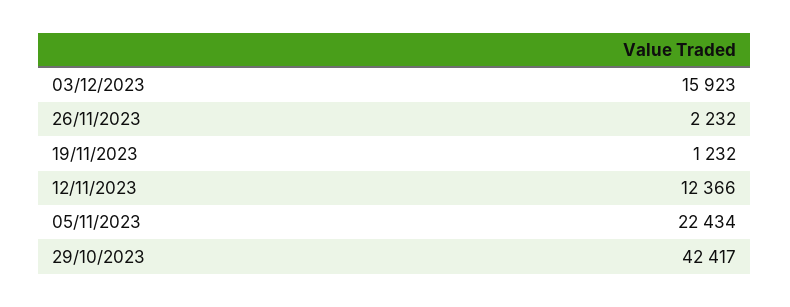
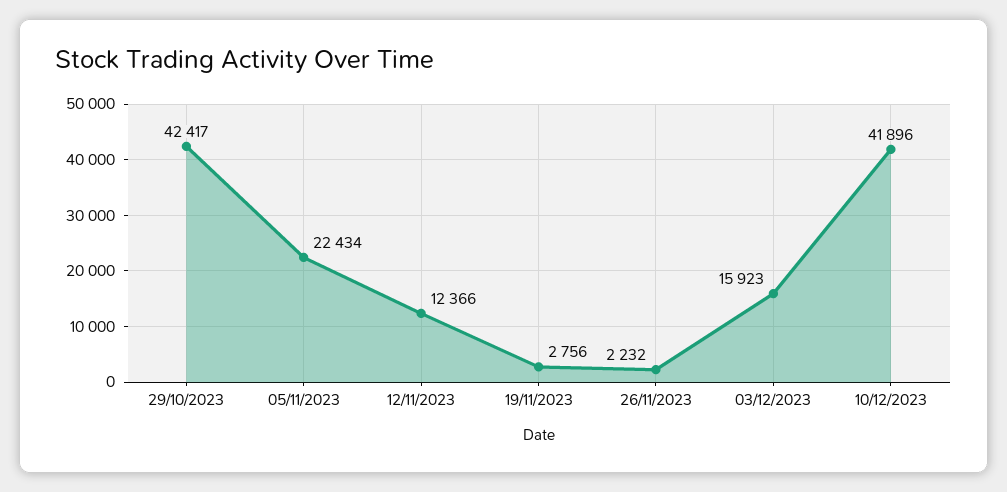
19/11/2023: 1232 -> 2756
10/12/2023: none -> 41896

